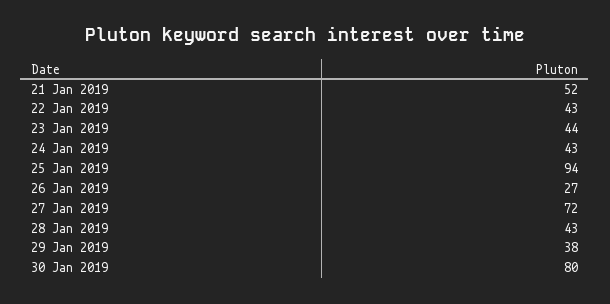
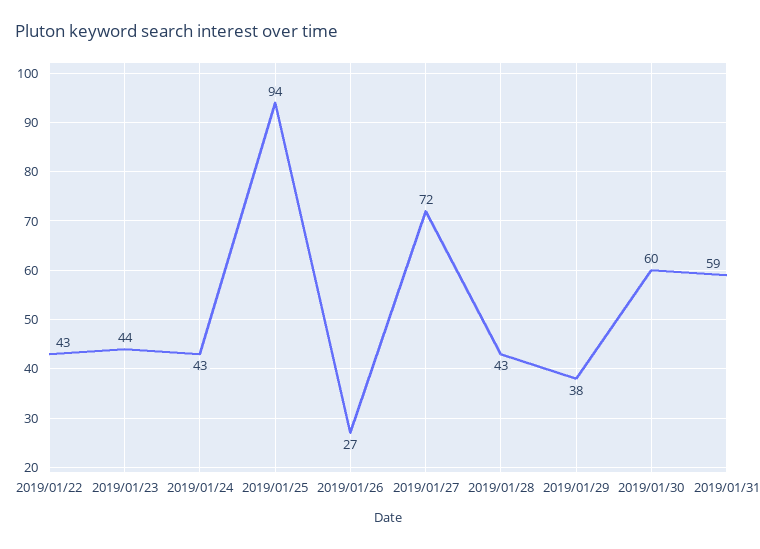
21 Jan 2019: 52 -> none
30 Jan 2019: 80 -> 60
2019/01/31: none -> 59

